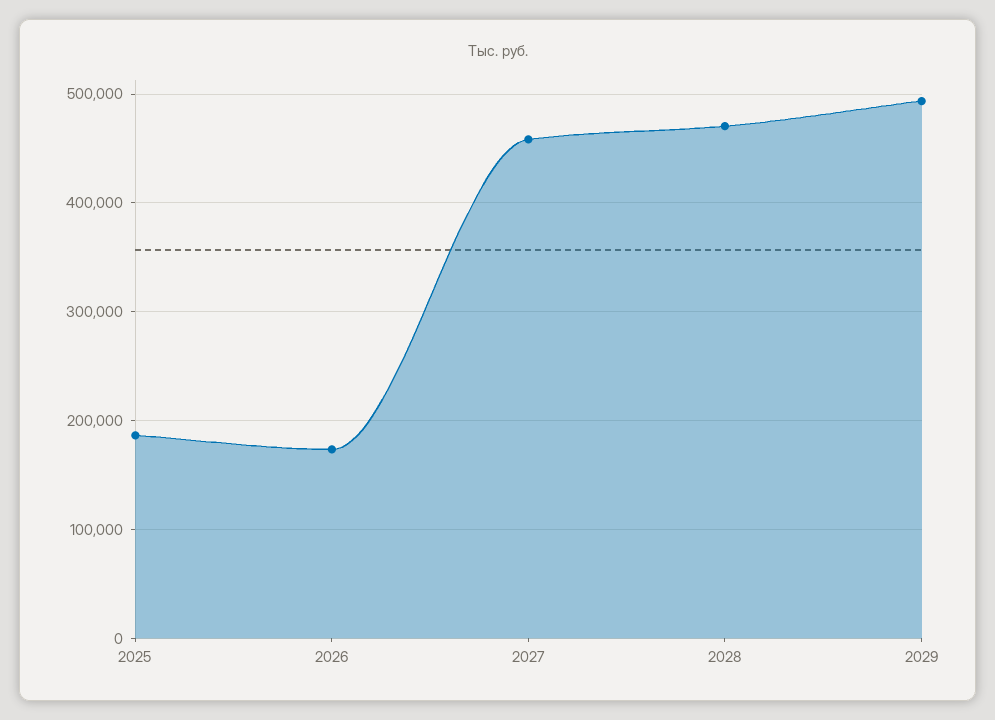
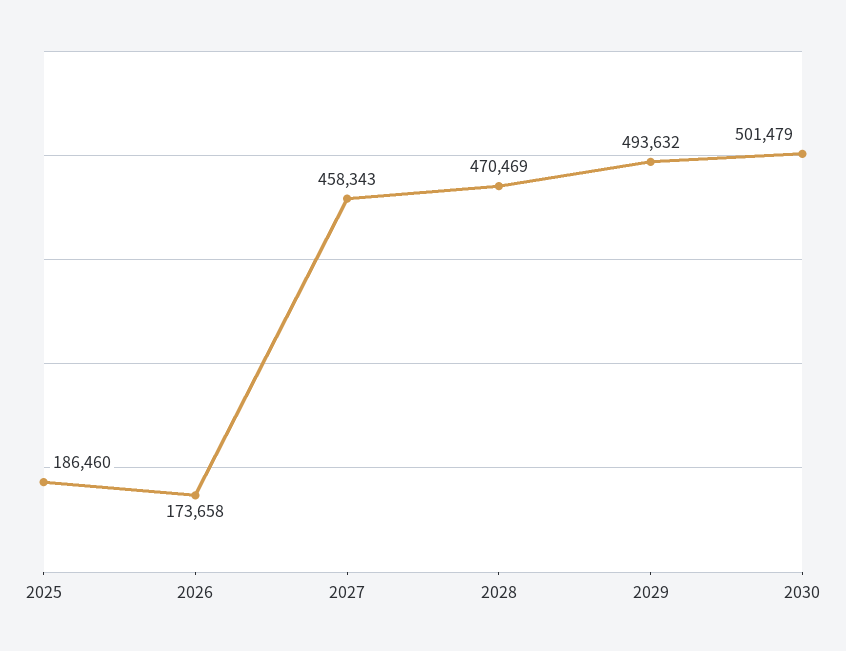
2030: none -> 501479

